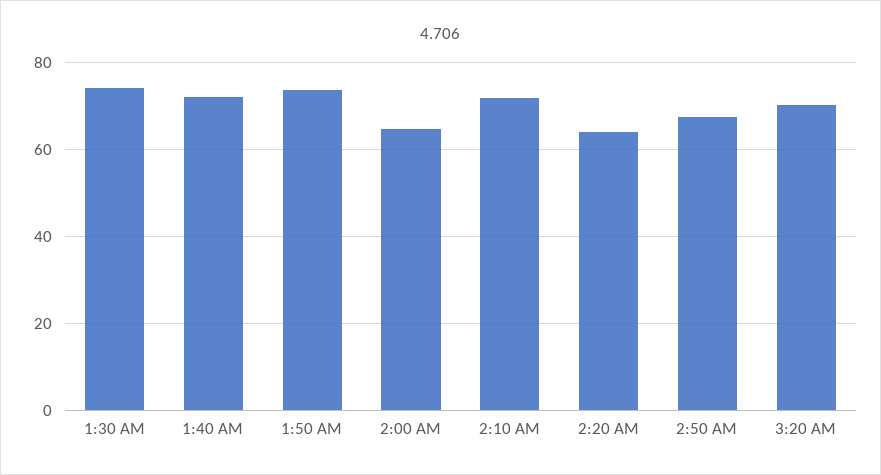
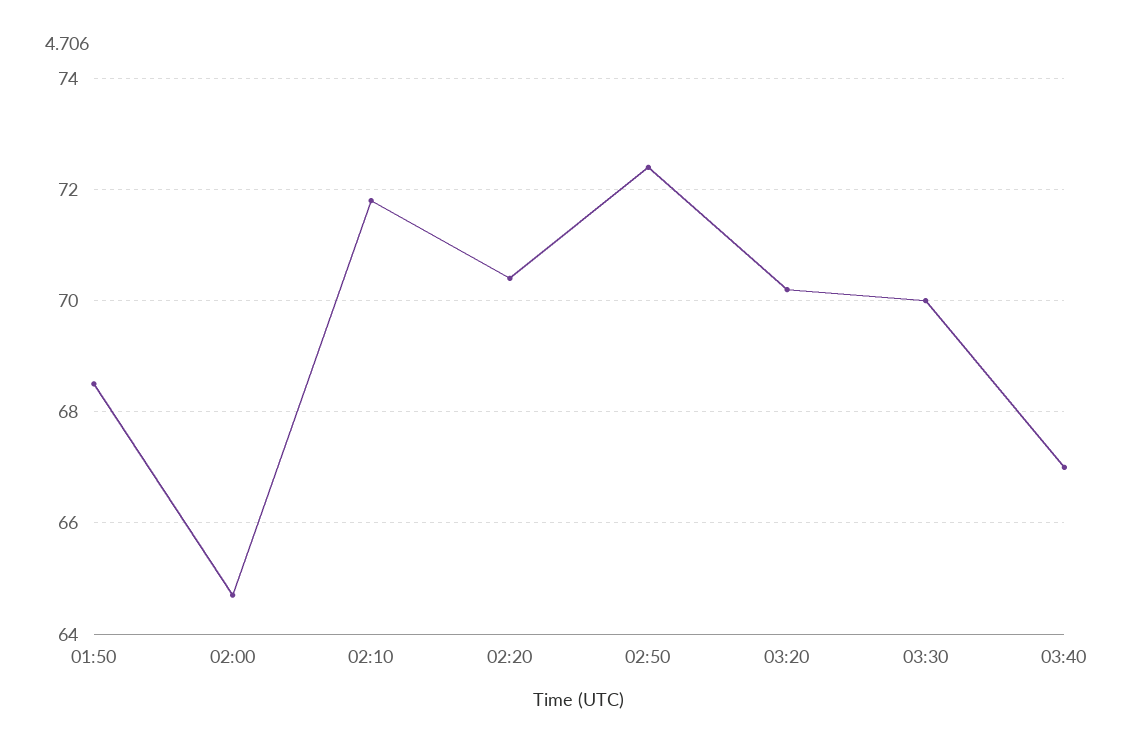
1:30 AM: 74 -> none
1:40 AM: 72 -> none
1:50 AM: 74 -> 68.5
2:20 AM: 64 -> 70.5
2:50 AM: 68 -> 72.5
03:30: none -> 70
03:40: none -> 67

